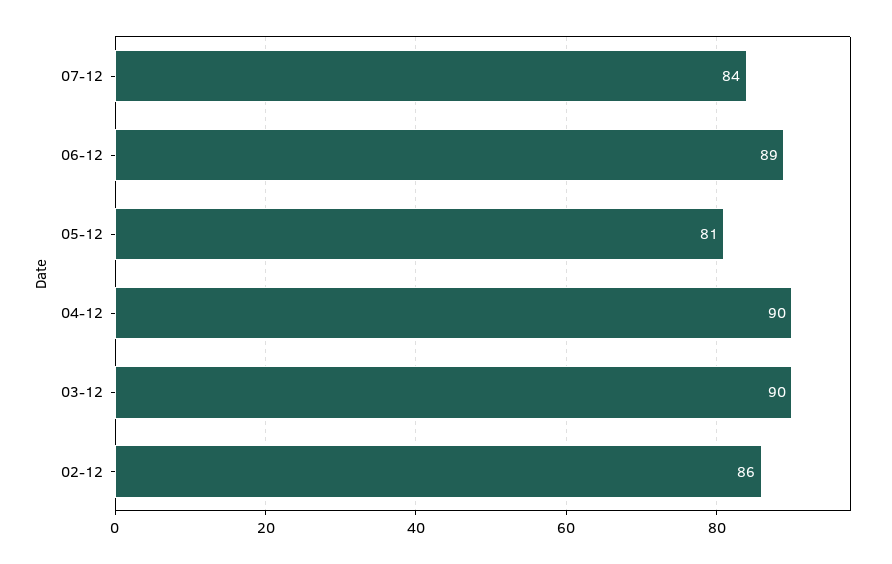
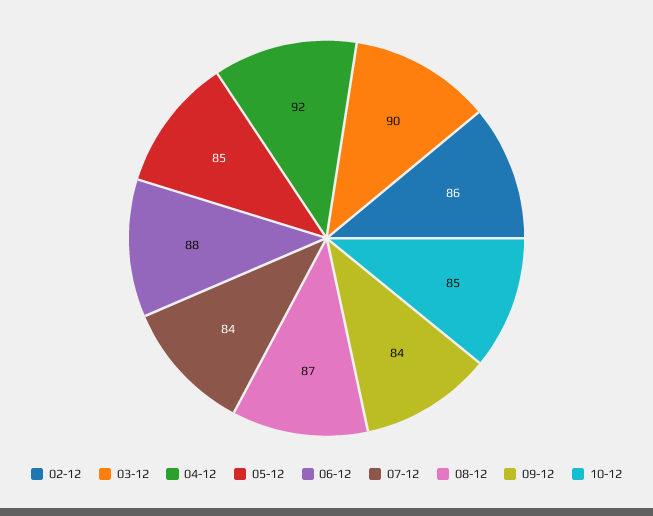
06-12: 89 -> 88
05-12: 81 -> 85
04-12: 90 -> 92
08-12: none -> 87
09-12: none -> 84
10-12: none -> 85

